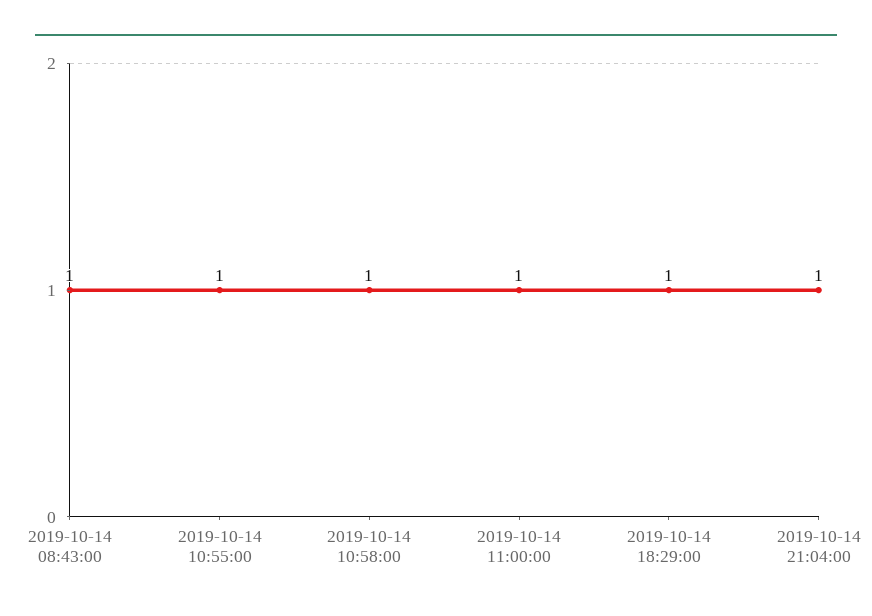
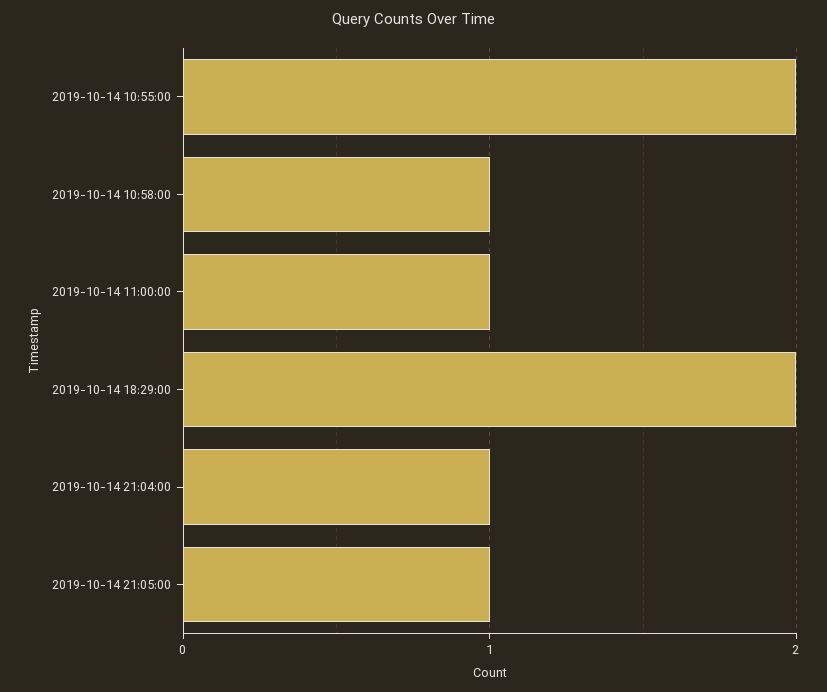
2019-10-14 08:43:00: 1 -> none
2019-10-14 10:55:00: 1 -> 2
2019-10-14 18:29:00: 1 -> 2
2019-10-14 21:05:00: none -> 1

